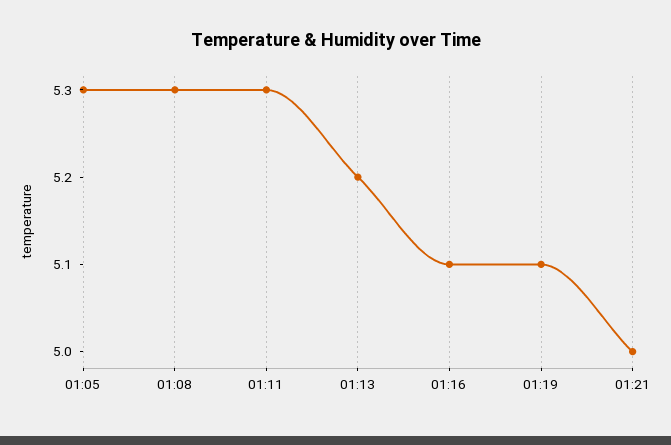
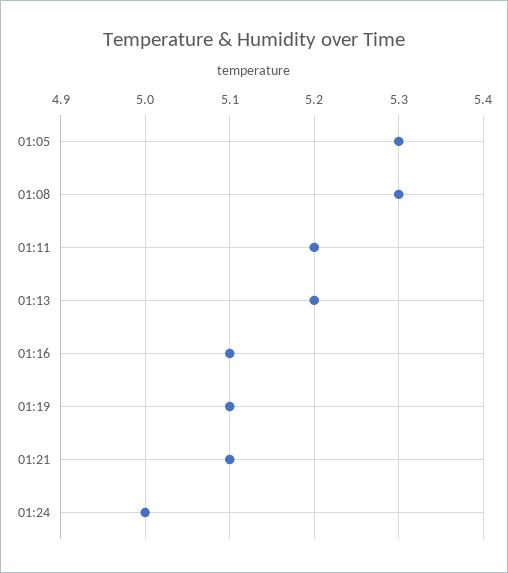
01:11: 5.3 -> 5.2
01:21: 5 -> 5.1
01:24: none -> 5

